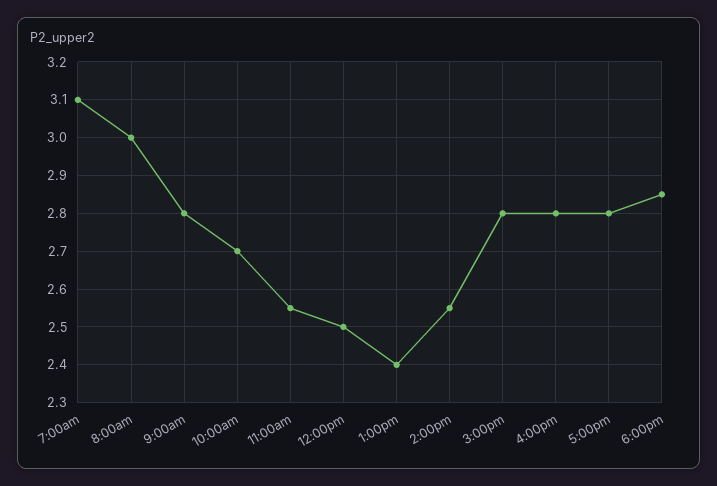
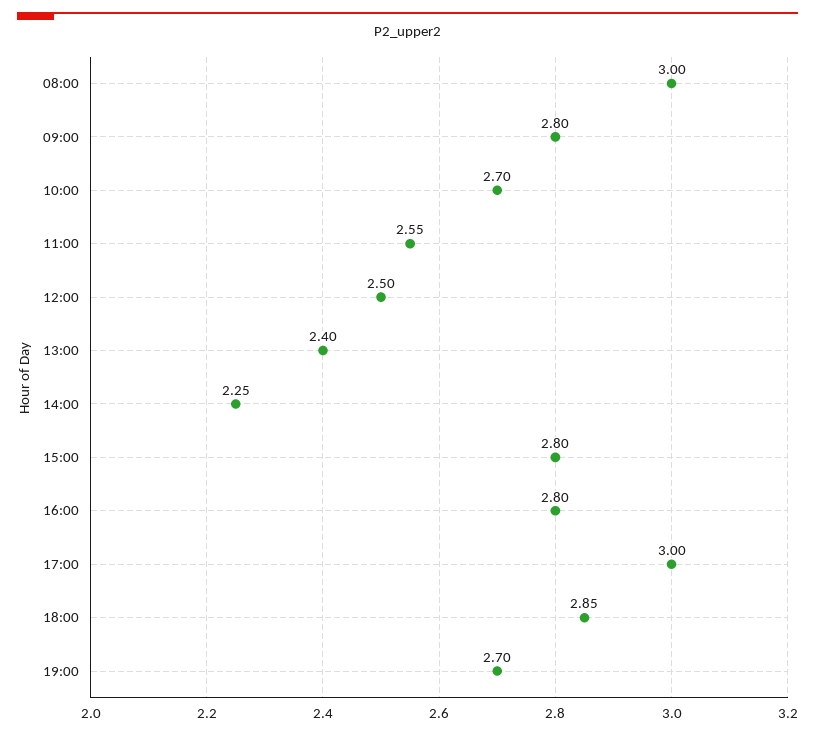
7:00am: 3.1 -> none
2:00pm: 2.55 -> 2.25
5:00pm: 2.8 -> 3
19:00: none -> 2.7

